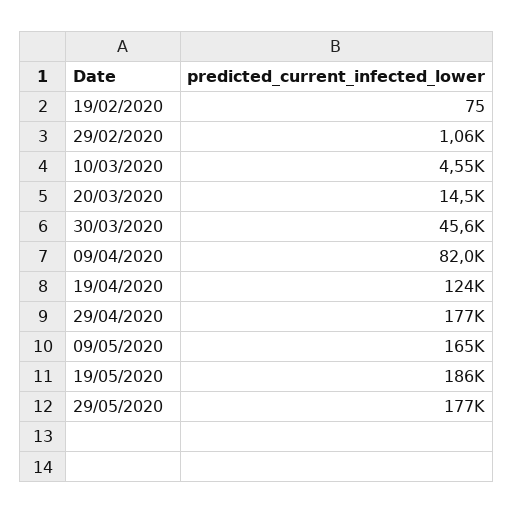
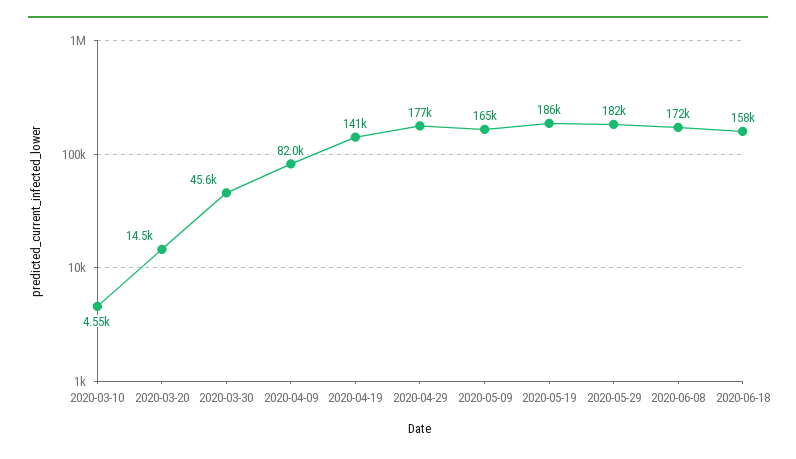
19/02/2020: 75 -> none
29/02/2020: 1060 -> none
19/04/2020: 124000 -> 141000
29/05/2020: 177000 -> 182000
2020-06-08: none -> 172000
2020-06-18: none -> 158000

